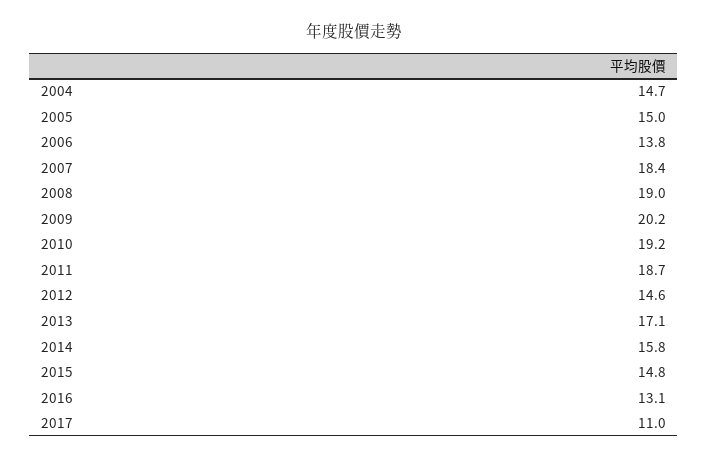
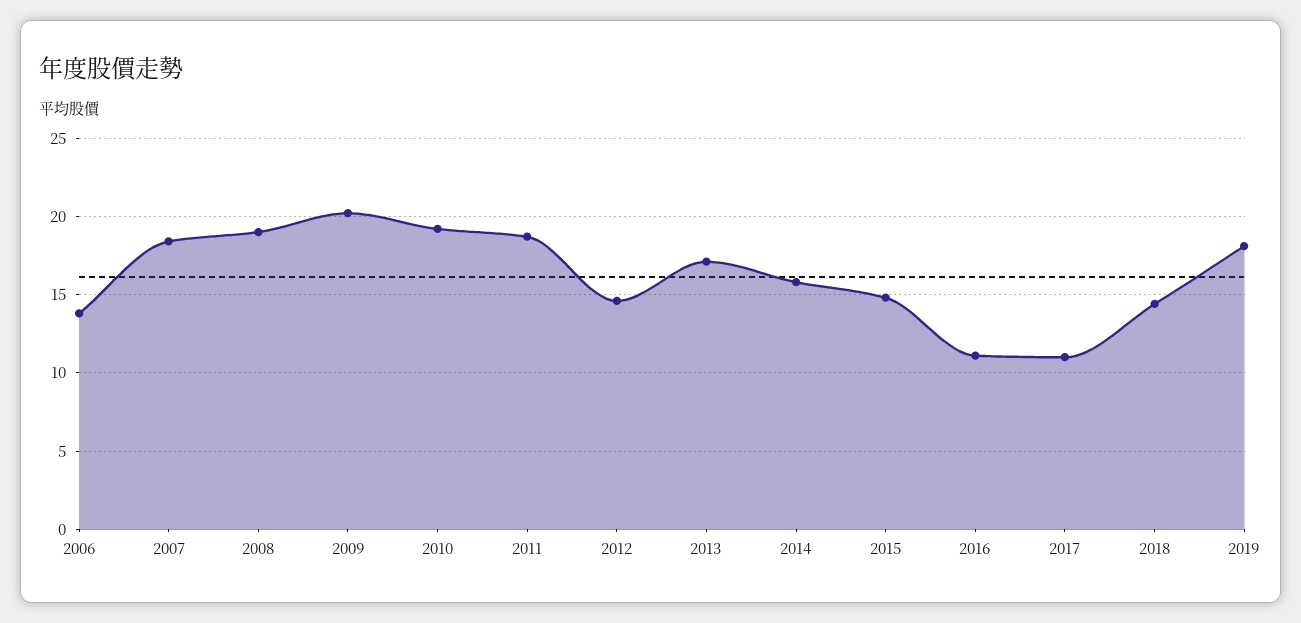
2004: 14.7 -> none
2005: 15 -> none
2016: 13.1 -> 11
2018: none -> 14.5
2019: none -> 18

